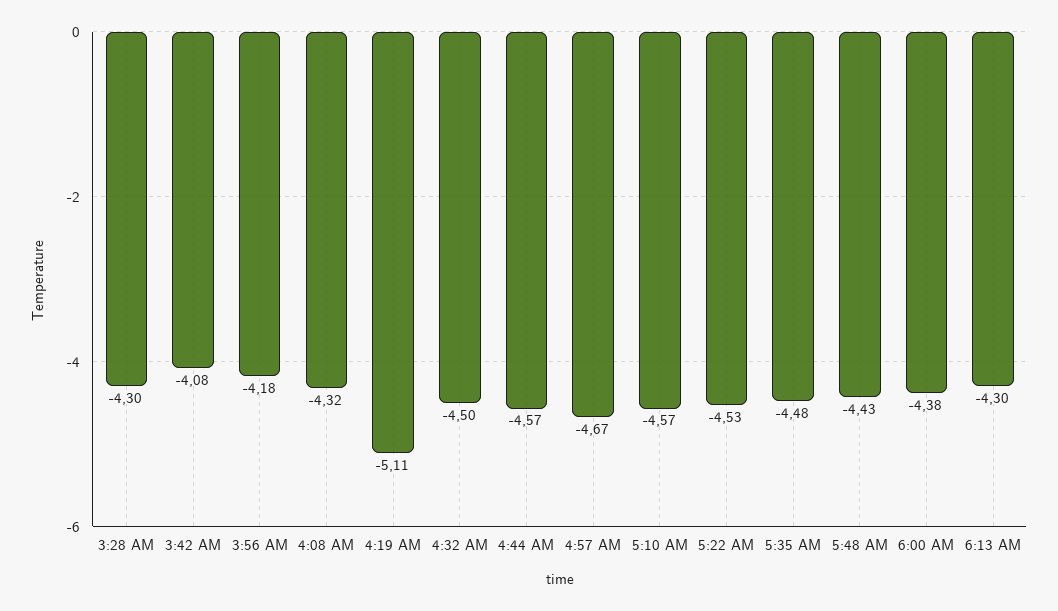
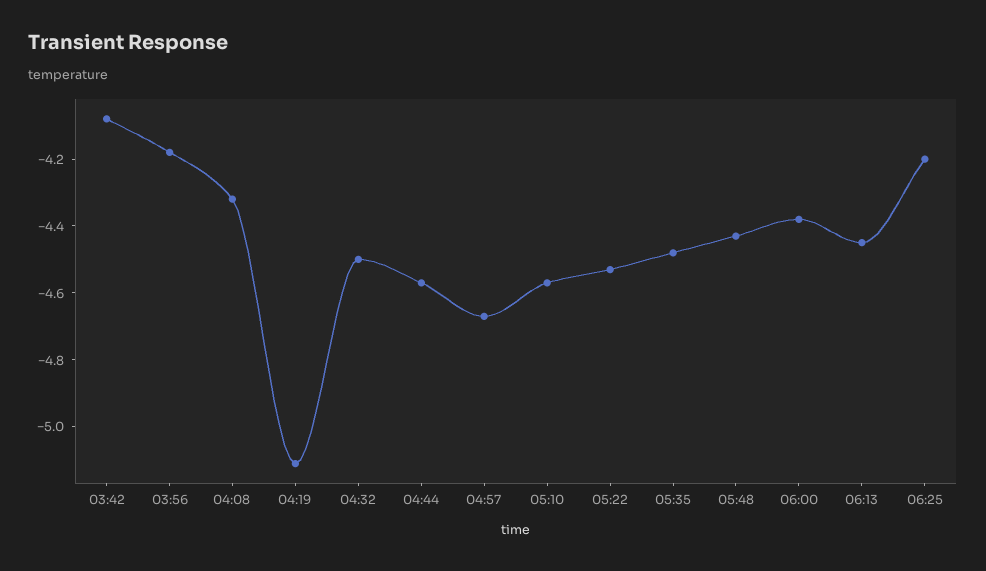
3:28 AM: -4.3 -> none
6:13 AM: -4.3 -> -4.45
06:25: none -> -4.2

